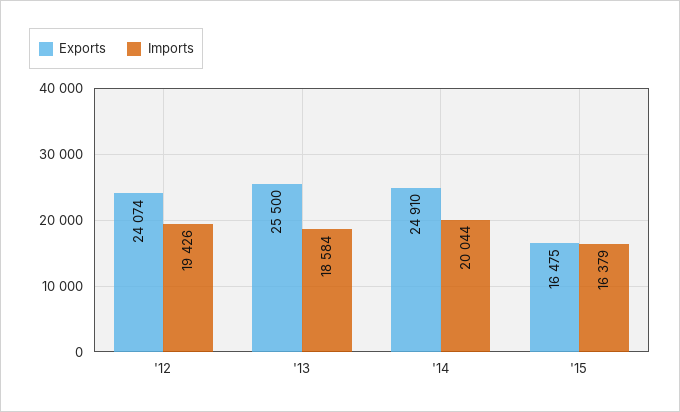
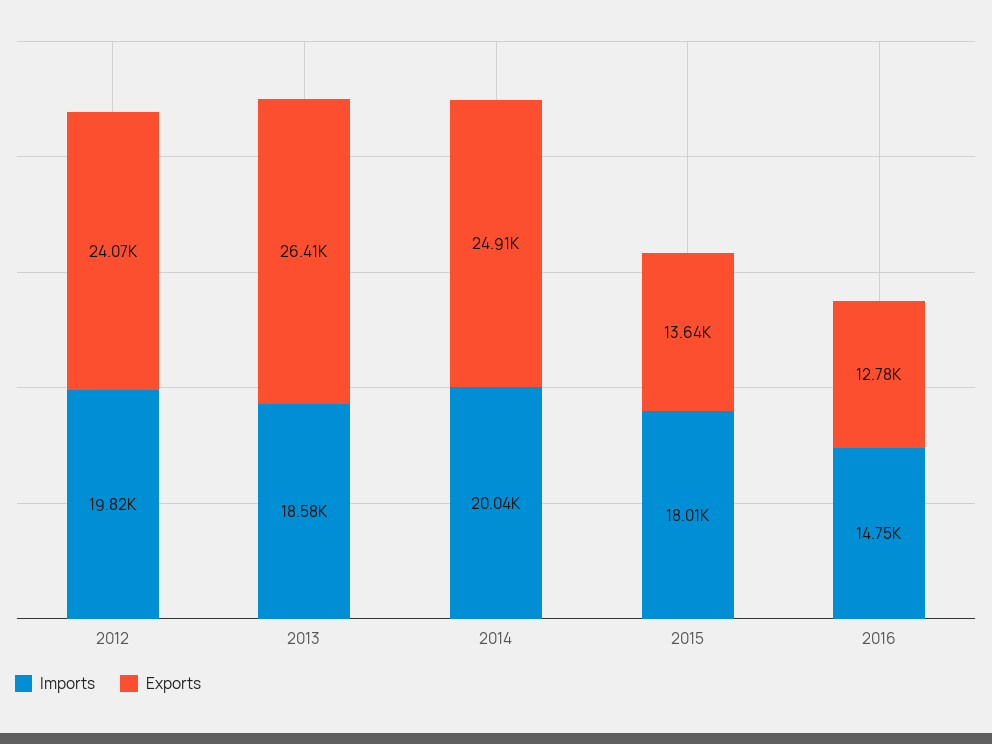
Imports, '12: 19426 -> 19820
Exports, '13: 25500 -> 26410
Exports, '15: 16475 -> 13640
Imports, '15: 16379 -> 18010
Imports, 2016: none -> 14750
Exports, 2016: none -> 12780

